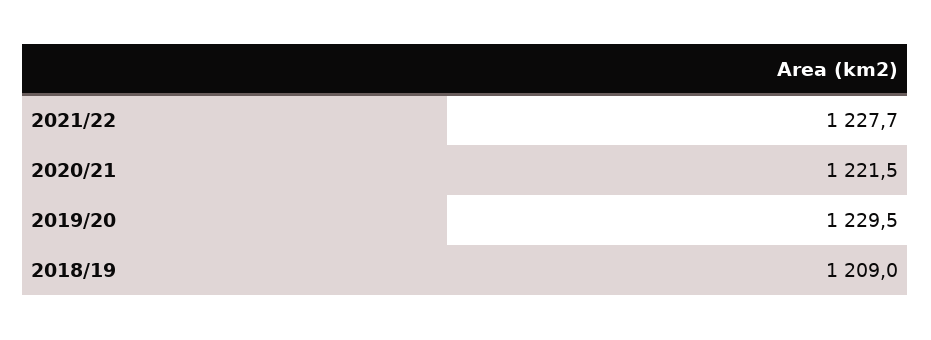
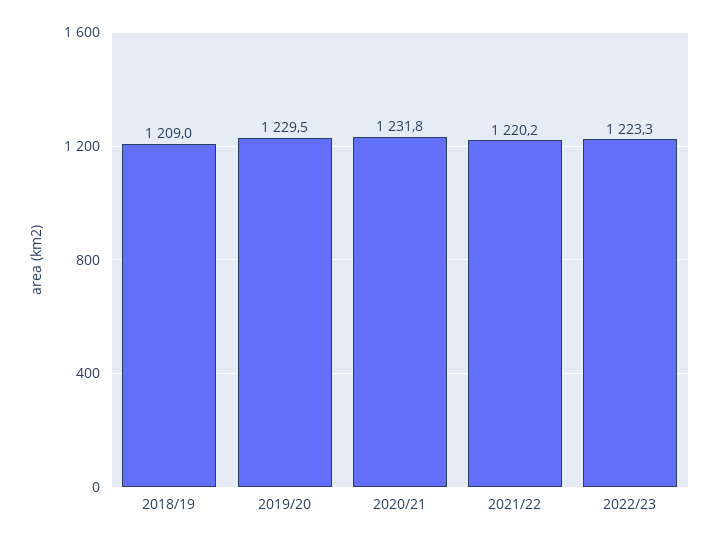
2021/22: 1227.7 -> 1220.2
2020/21: 1221.5 -> 1231.8
2022/23: none -> 1223.3

